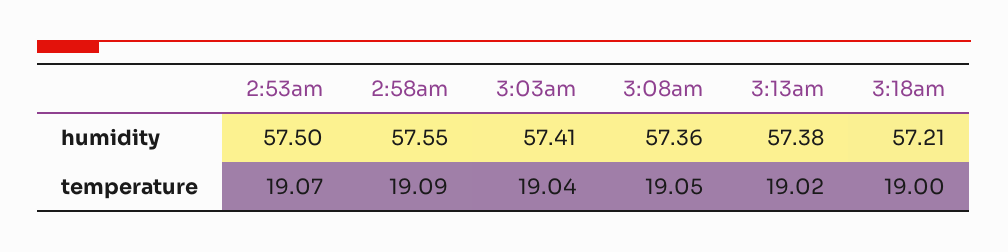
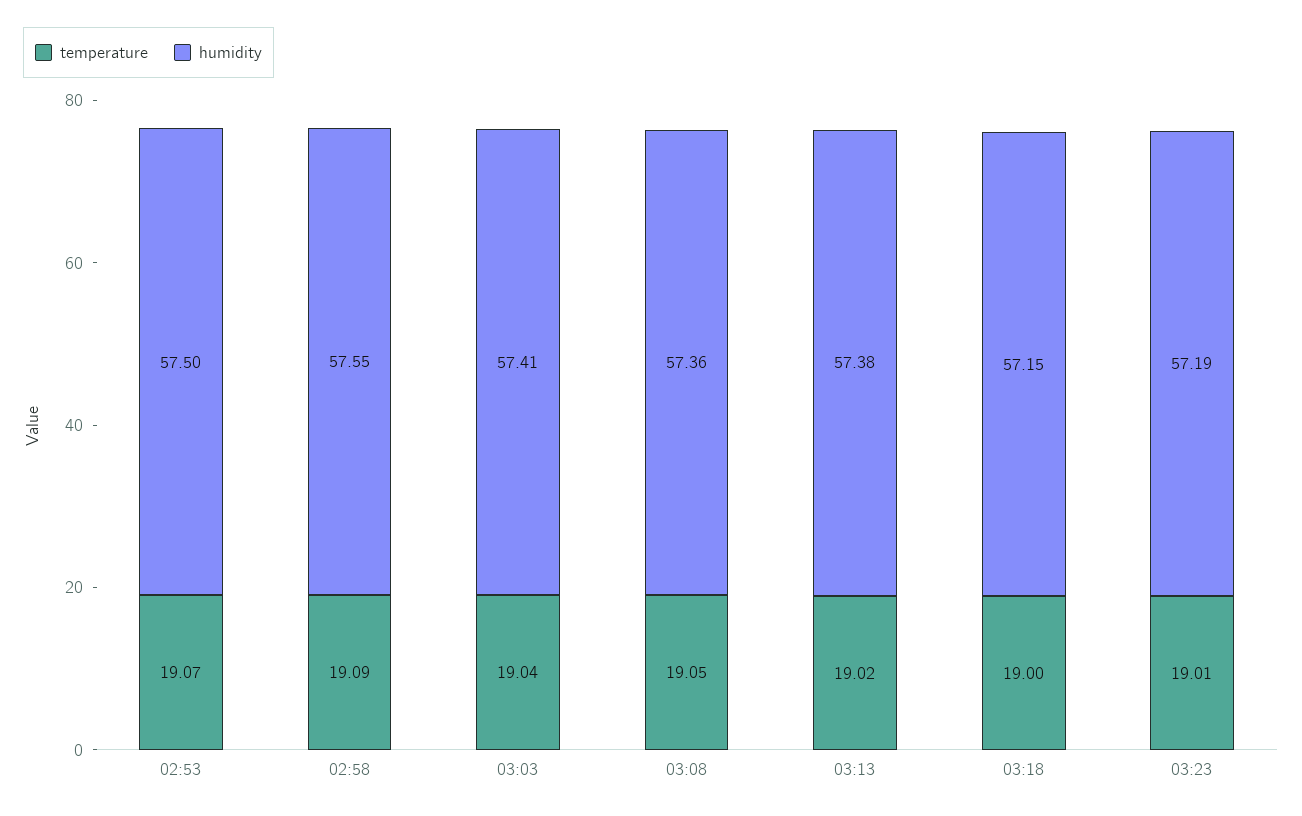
humidity, 3:18am: 57.21 -> 57.15
temperature, 03:23: none -> 19.01
humidity, 03:23: none -> 57.19

